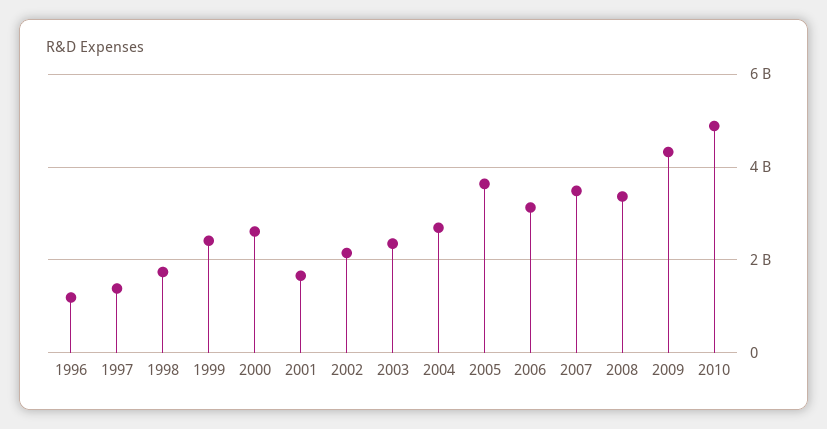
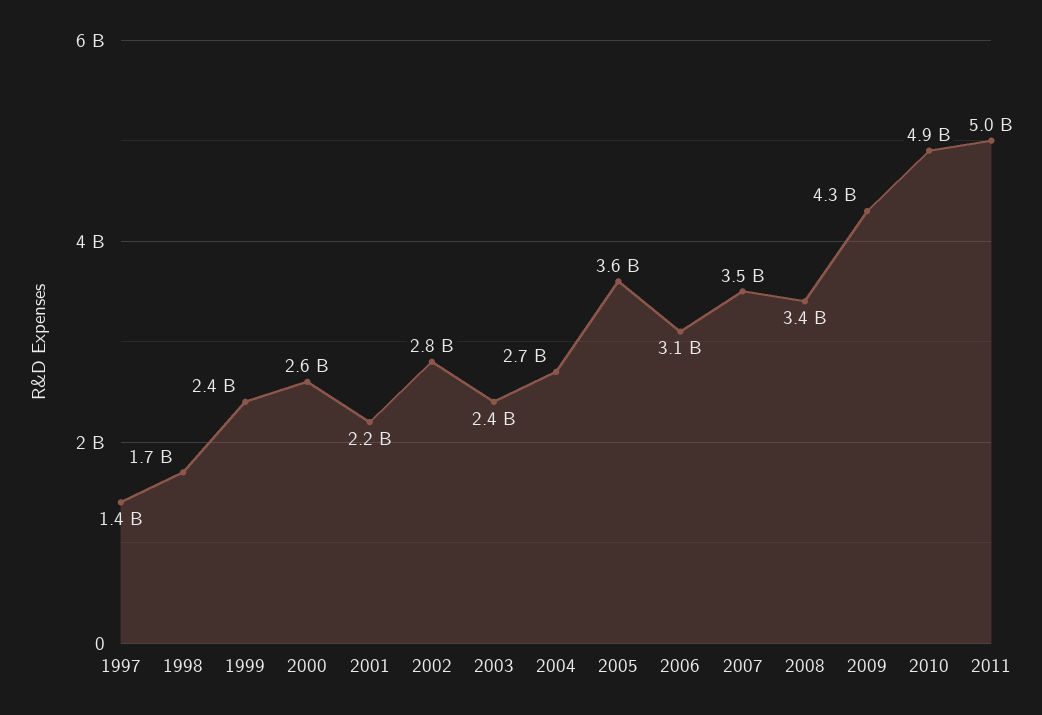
1996: 1200000000 -> none
2001: 1600000000 -> 2200000000
2002: 2200000000 -> 2800000000
2011: none -> 5000000000

